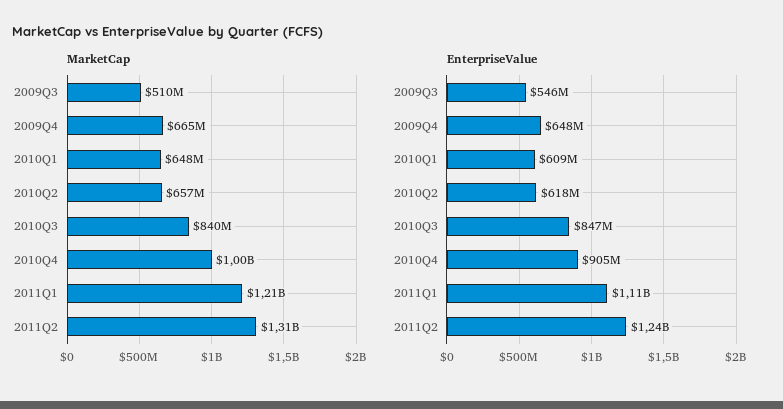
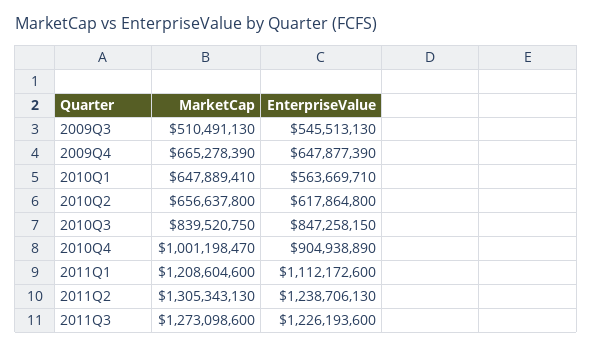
EnterpriseValue, 2010Q1: 609000000 -> 563669710
MarketCap, 2011Q3: none -> 1273098600
EnterpriseValue, 2011Q3: none -> 1226193600

